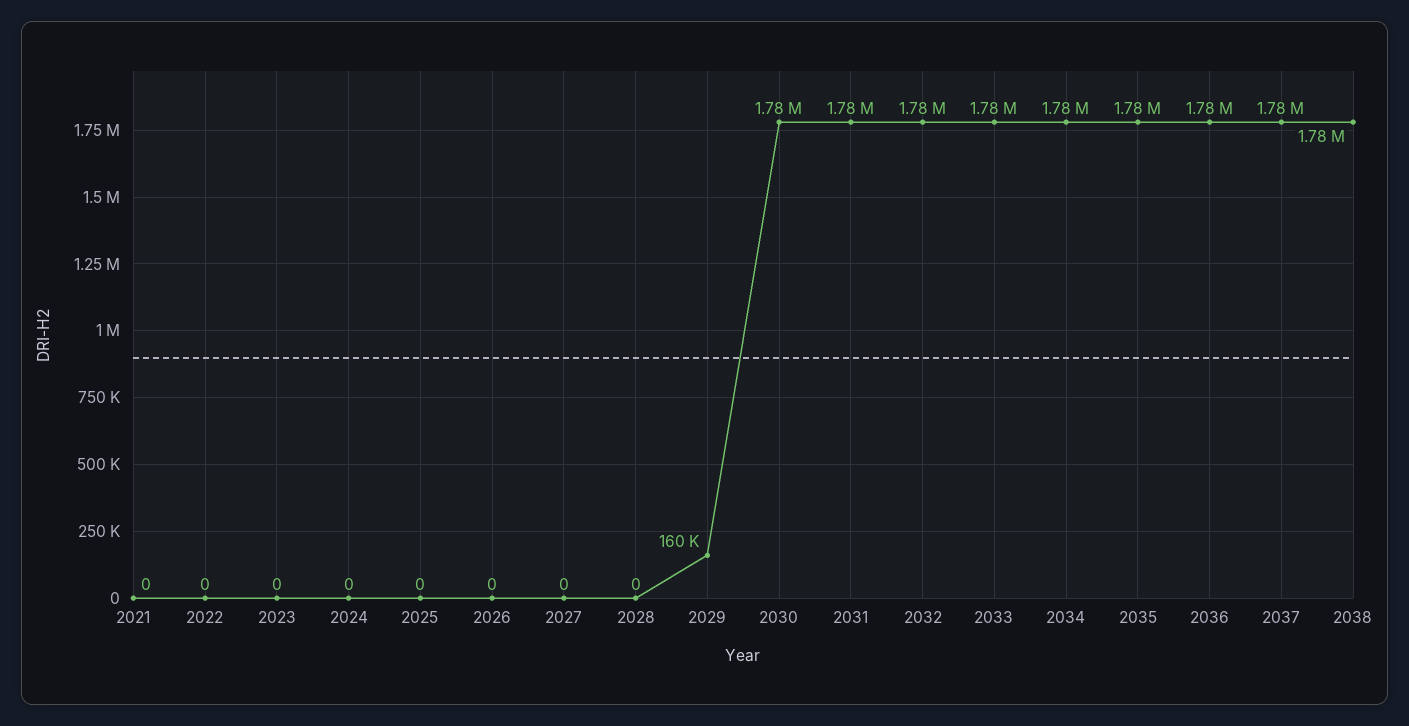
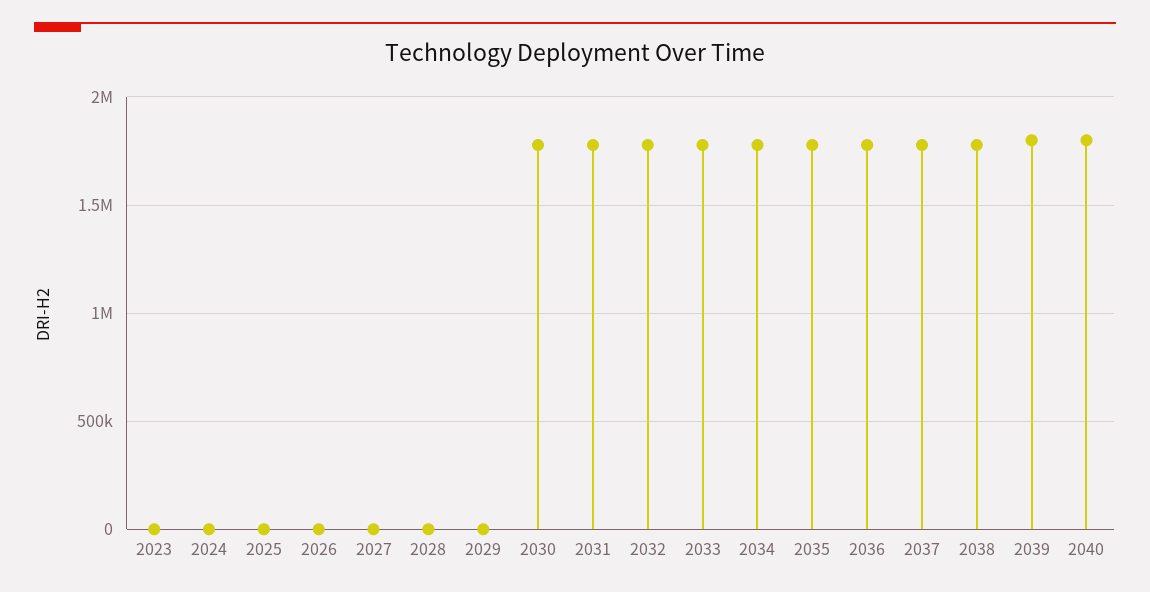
2021: 0 -> none
2022: 0 -> none
2029: 160000 -> 0
2039: none -> 1800000
2040: none -> 1800000

